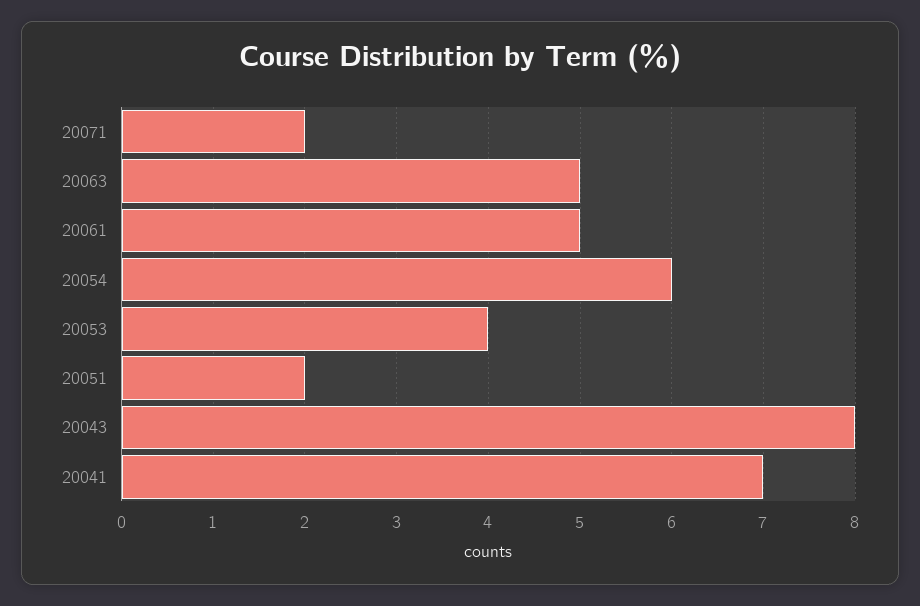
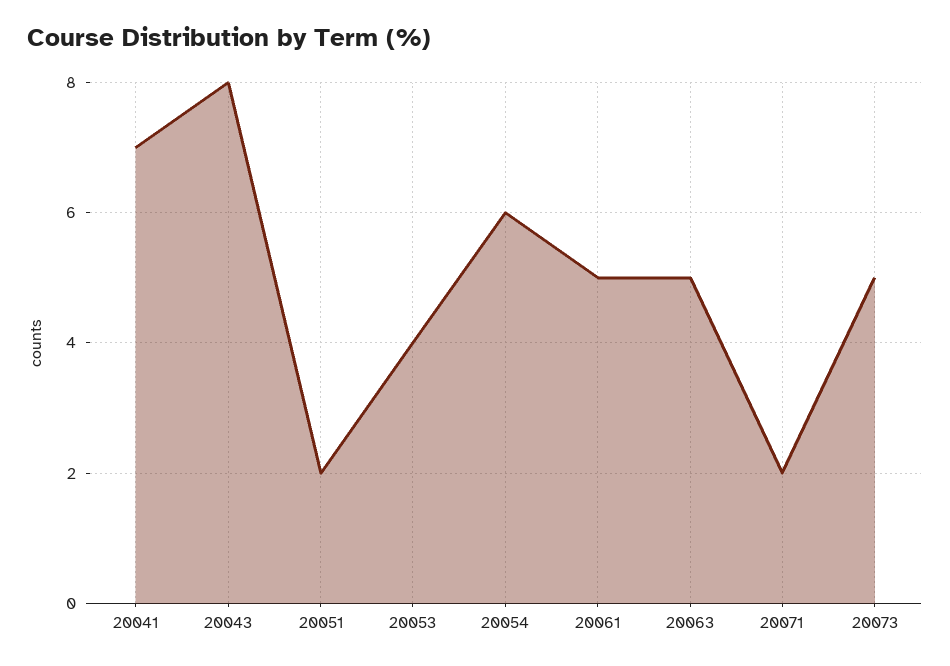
20073: none -> 5

